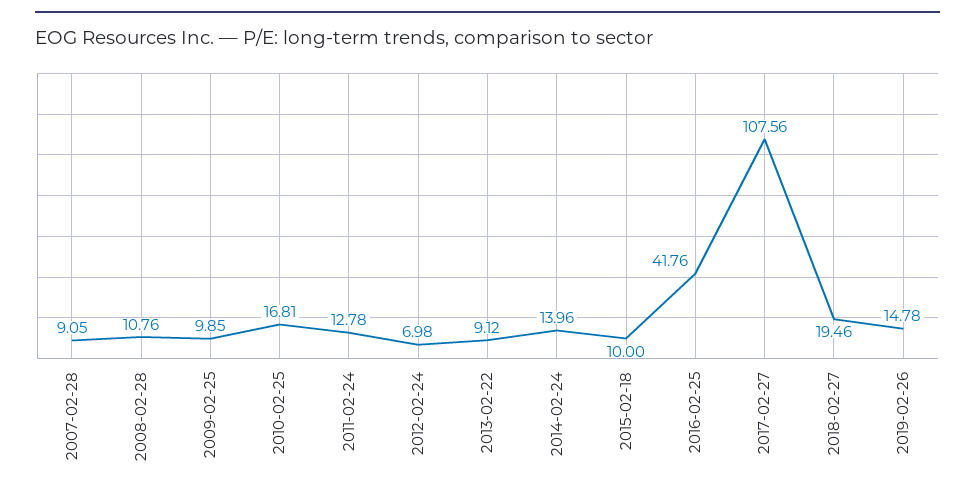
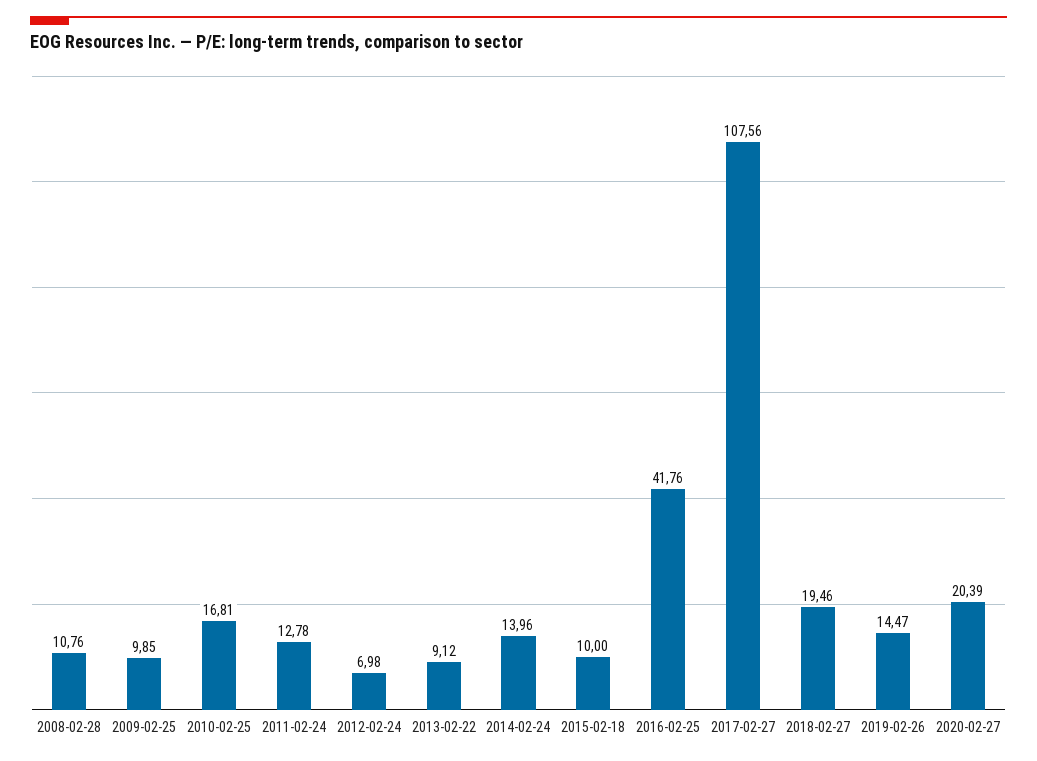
2007-02-28: 9.05 -> none
2019-02-26: 14.78 -> 14.47
2020-02-27: none -> 20.39

